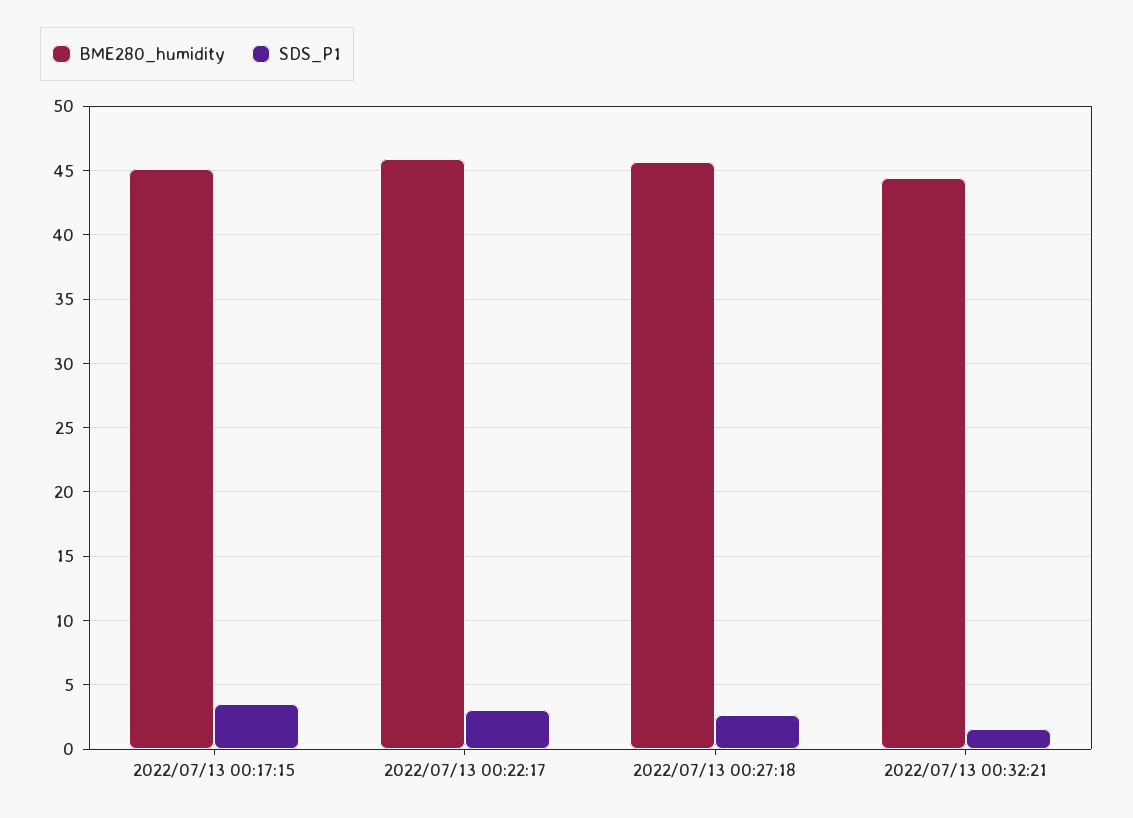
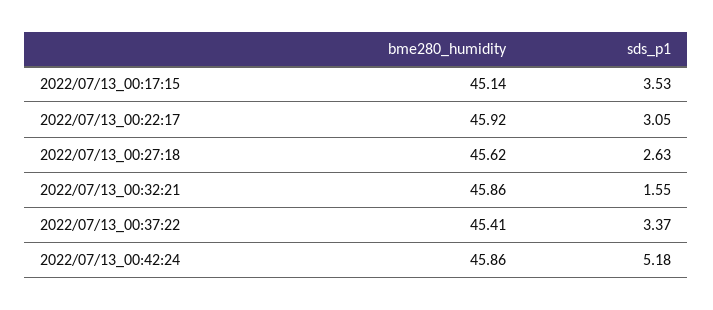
BME280_humidity, 2022/07/13 00:32:21: 44.5 -> 45.86
BME280_humidity, 2022/07/13_00:37:22: none -> 45.41
SDS_P1, 2022/07/13_00:37:22: none -> 3.37
BME280_humidity, 2022/07/13_00:42:24: none -> 45.86
SDS_P1, 2022/07/13_00:42:24: none -> 5.18

